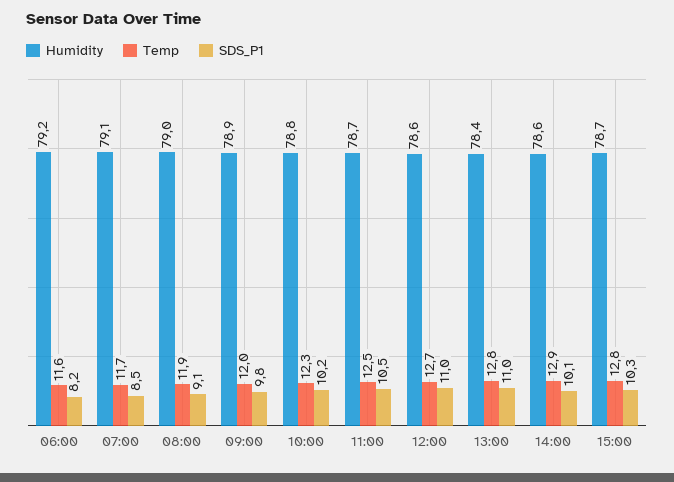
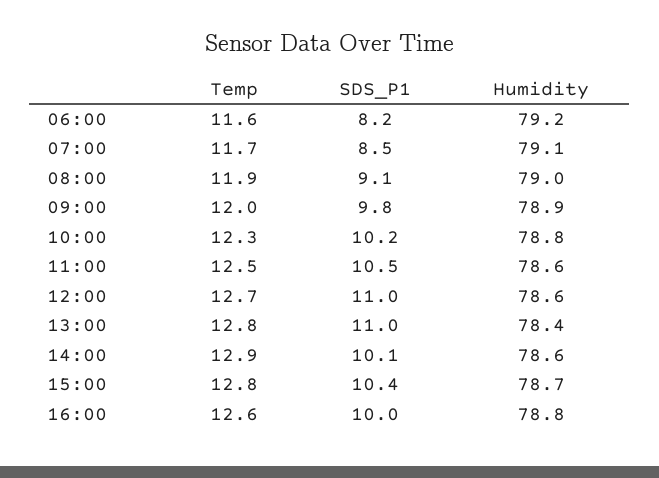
Humidity, 11:00: 78.7 -> 78.6
SDS_P1, 15:00: 10.3 -> 10.4
Temp, 16:00: none -> 12.6
SDS_P1, 16:00: none -> 10
Humidity, 16:00: none -> 78.8

